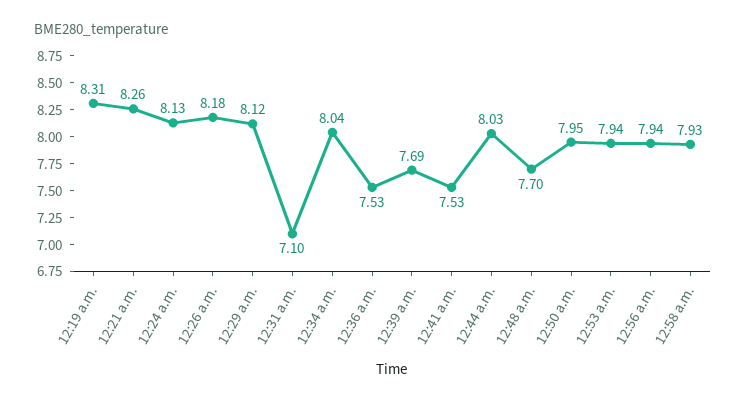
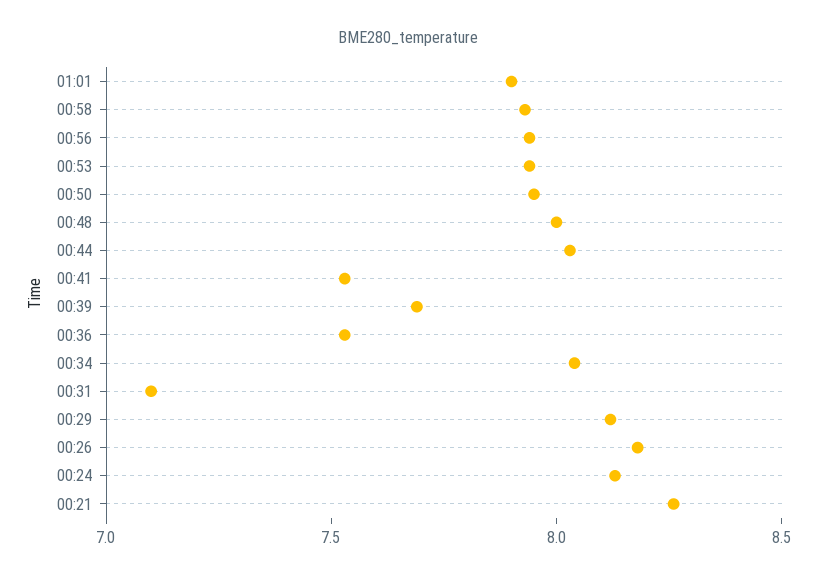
12:19 a.m.: 8.31 -> none
12:48 a.m.: 7.7 -> 8
01:01: none -> 7.9

